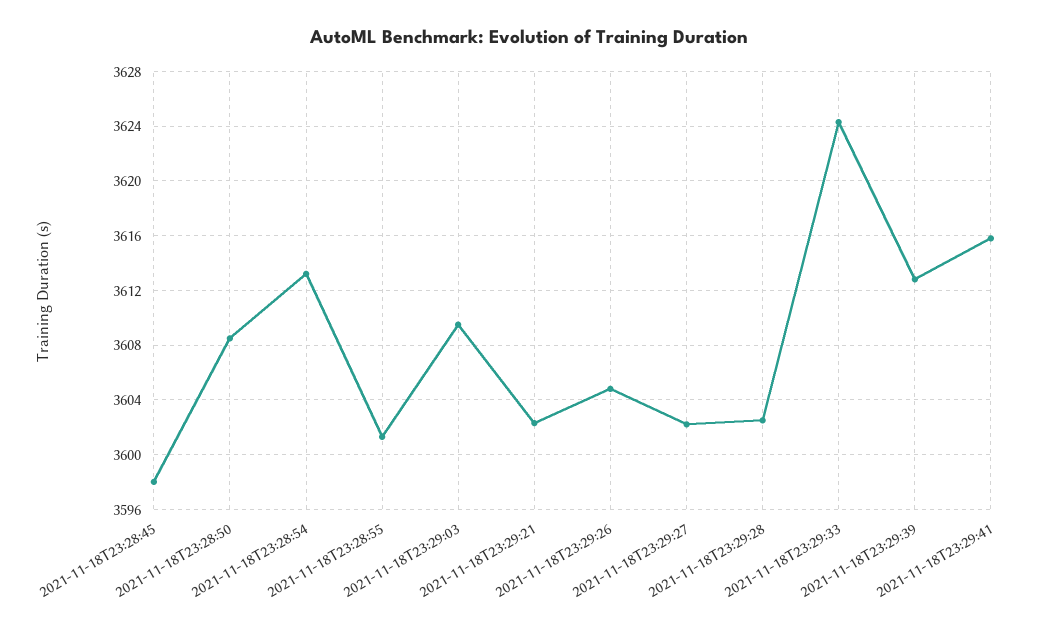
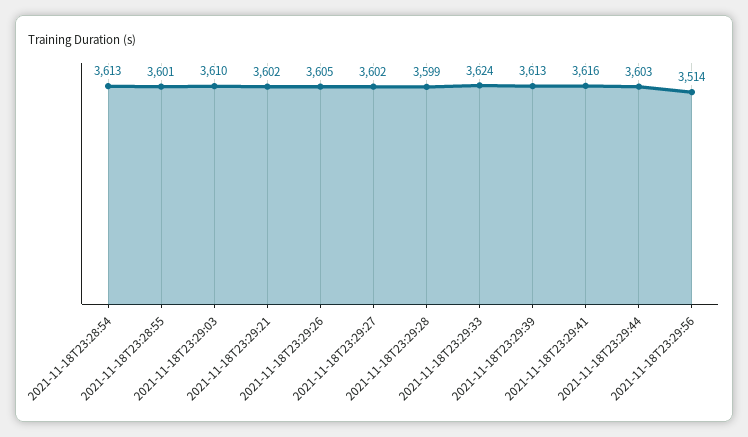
2021-11-18T23:28:45: 3598 -> none
2021-11-18T23:28:50: 3608.5 -> none
2021-11-18T23:29:28: 3602.5 -> 3599
2021-11-18T23:29:44: none -> 3603
2021-11-18T23:29:56: none -> 3514

